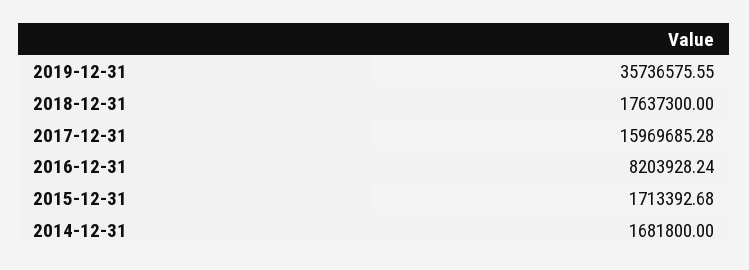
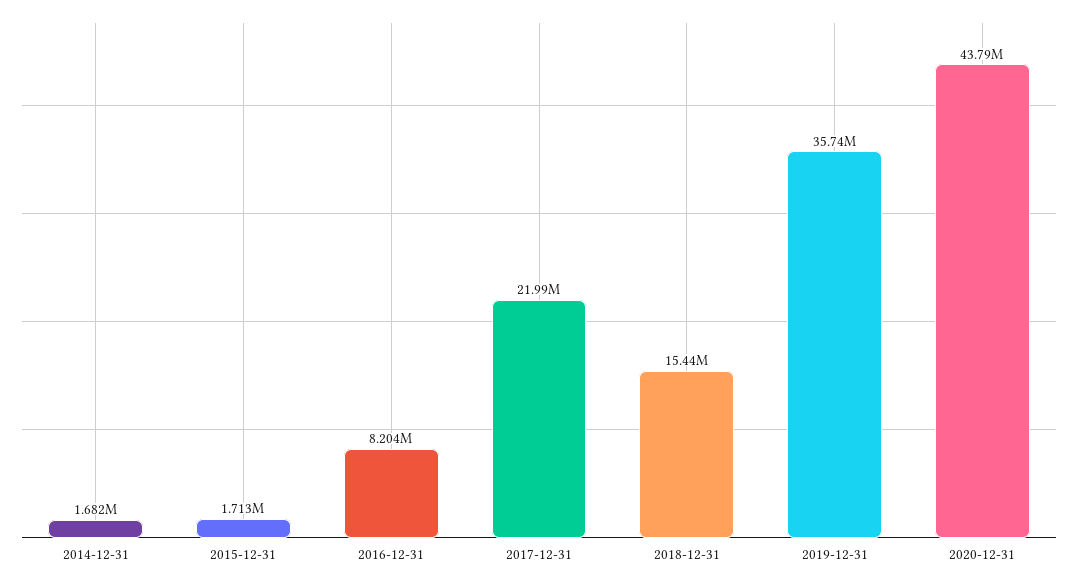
2018-12-31: 17637300 -> 15440000
2017-12-31: 15969685.28 -> 21990000
2020-12-31: none -> 43790000

